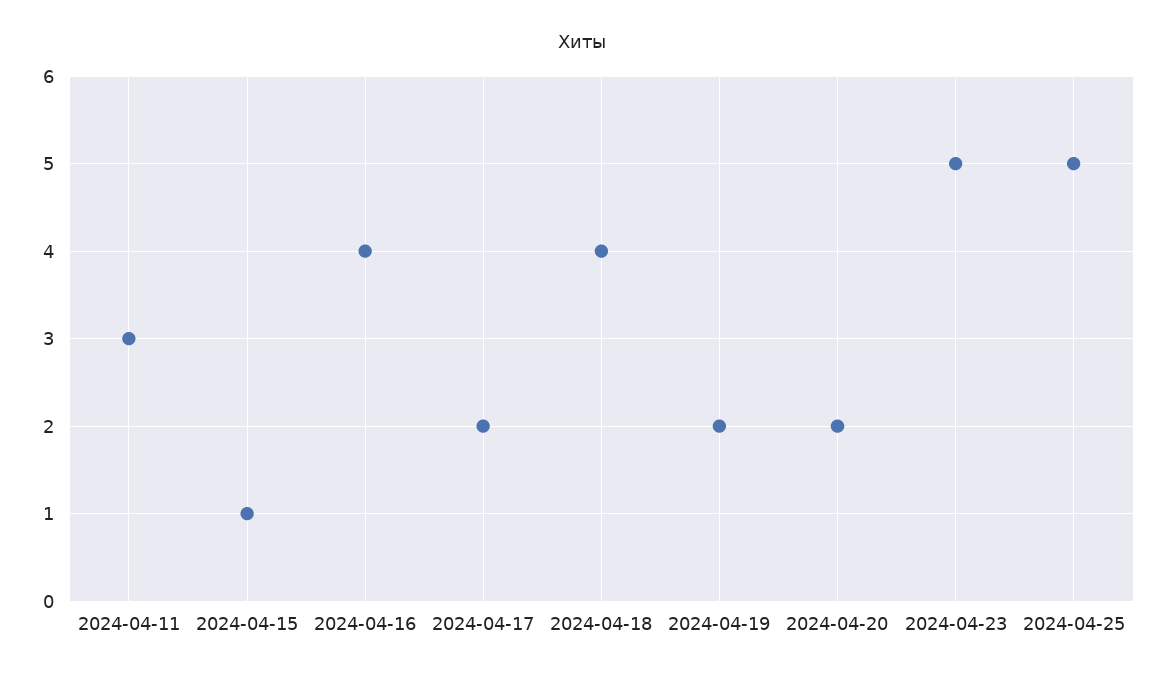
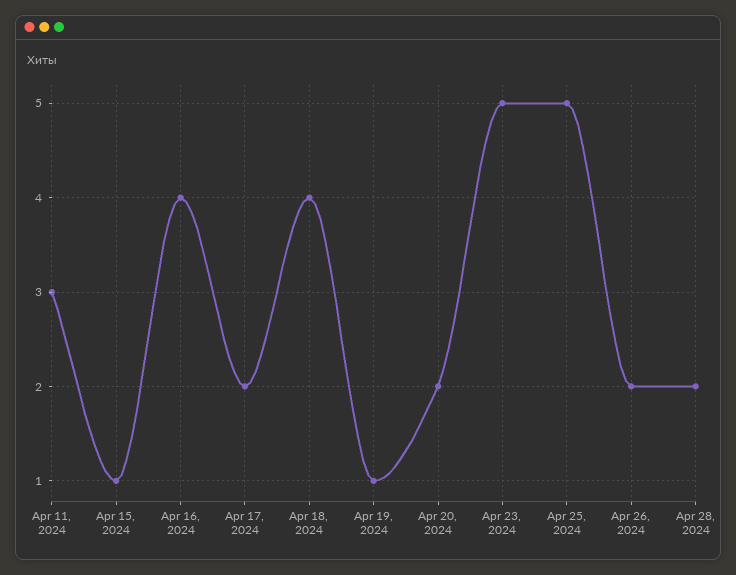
2024-04-19: 2 -> 1
Apr 26, 2024: none -> 2
Apr 28, 2024: none -> 2

